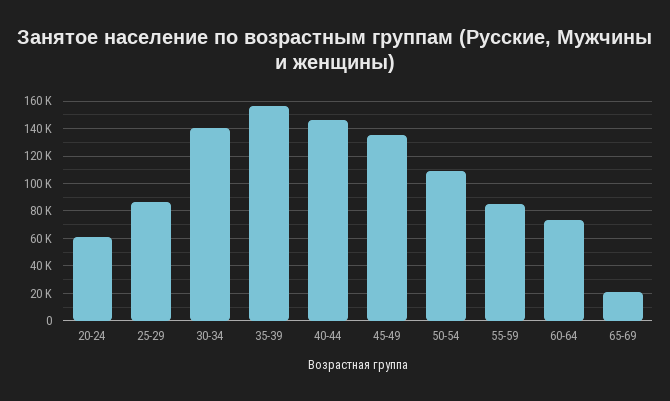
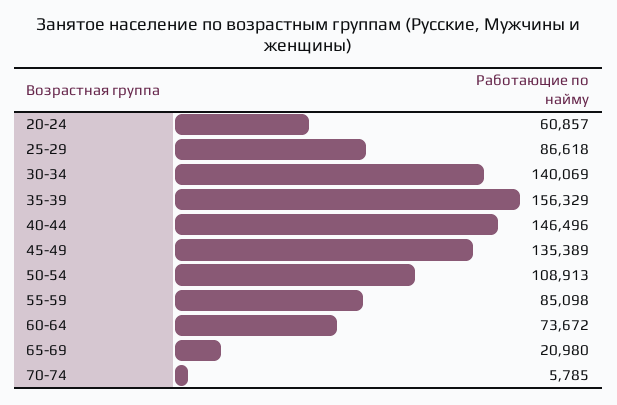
70-74: none -> 5785

